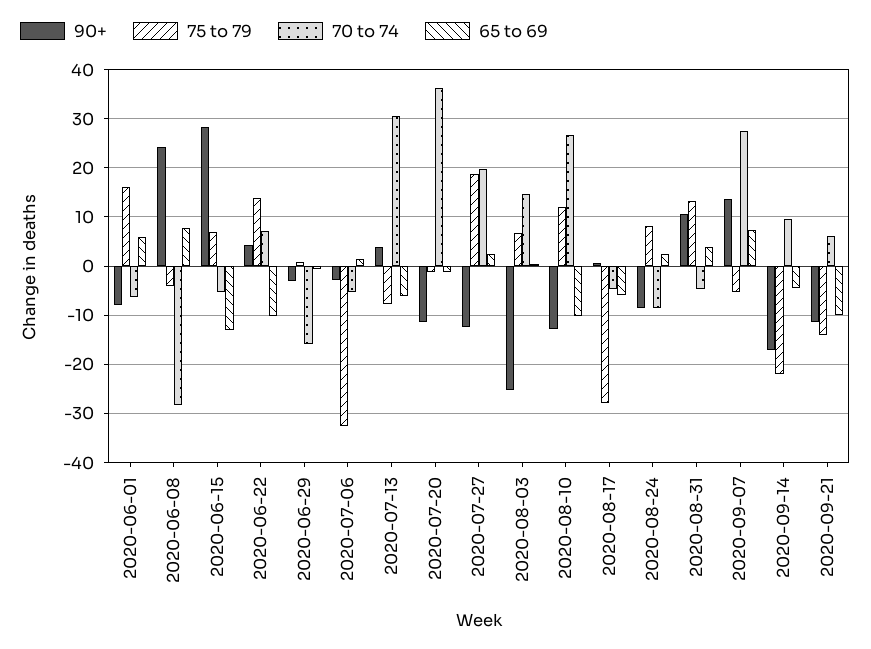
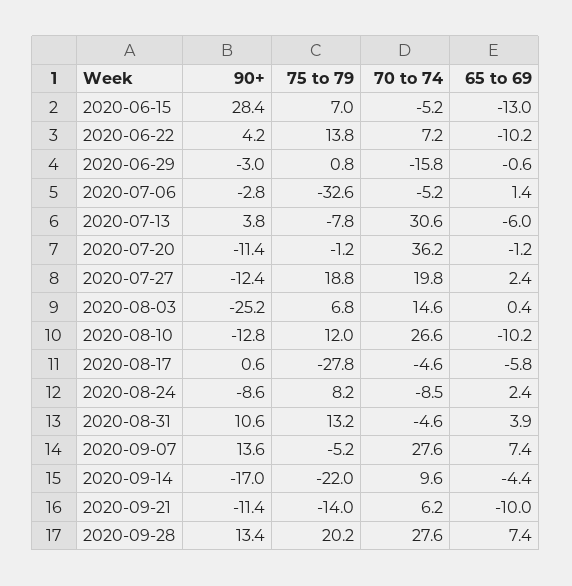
90+, 2020-06-01: -8 -> none
75 to 79, 2020-06-01: 16 -> none
70 to 74, 2020-06-01: -6 -> none
65 to 69, 2020-06-01: 6 -> none
90+, 2020-06-08: 24 -> none
75 to 79, 2020-06-08: -4 -> none
70 to 74, 2020-06-08: -28 -> none
65 to 69, 2020-06-08: 8 -> none
90+, 2020-09-28: none -> 13.4
75 to 79, 2020-09-28: none -> 20.2
70 to 74, 2020-09-28: none -> 27.6
65 to 69, 2020-09-28: none -> 7.4

